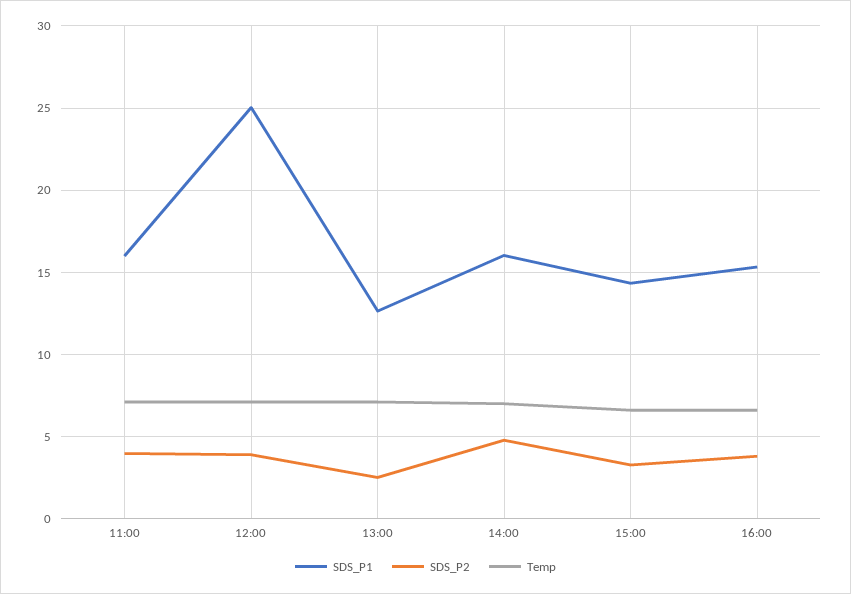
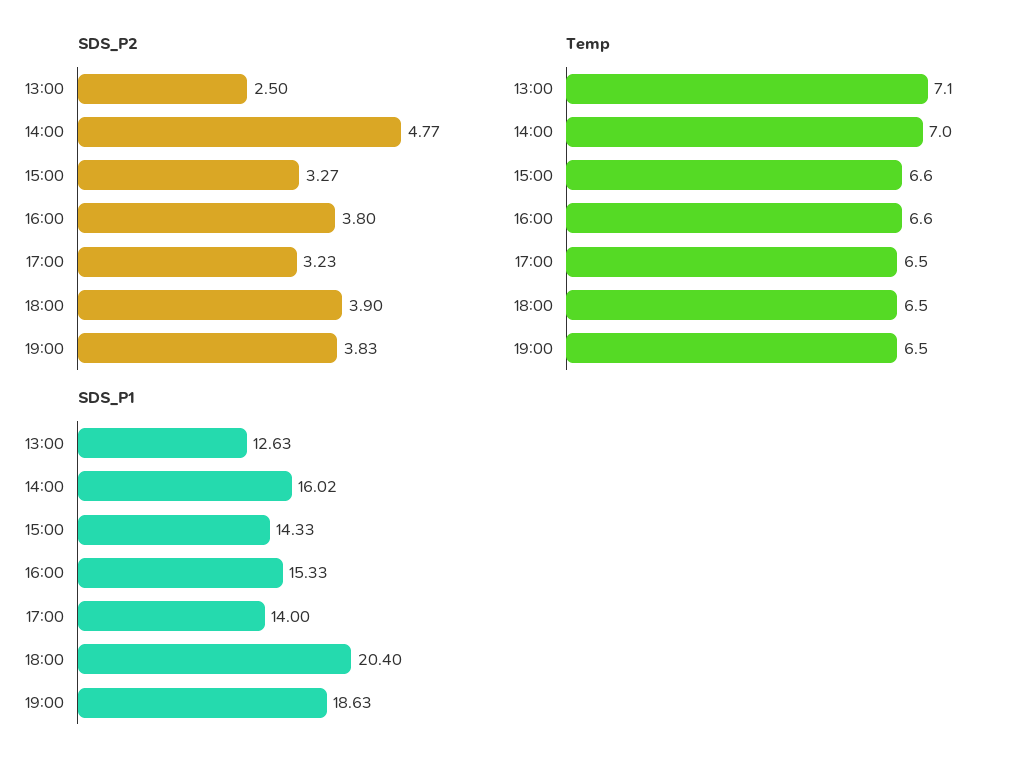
SDS_P1, 11:00: 16 -> none
SDS_P2, 11:00: 4 -> none
Temp, 11:00: 7 -> none
SDS_P1, 12:00: 25 -> none
SDS_P2, 12:00: 4 -> none
Temp, 12:00: 7 -> none
SDS_P2, 17:00: none -> 3.23
SDS_P2, 18:00: none -> 3.9
SDS_P2, 19:00: none -> 3.83
Temp, 17:00: none -> 6.5
Temp, 18:00: none -> 6.5
Temp, 19:00: none -> 6.5
SDS_P1, 17:00: none -> 14
SDS_P1, 18:00: none -> 20.4
SDS_P1, 19:00: none -> 18.63

